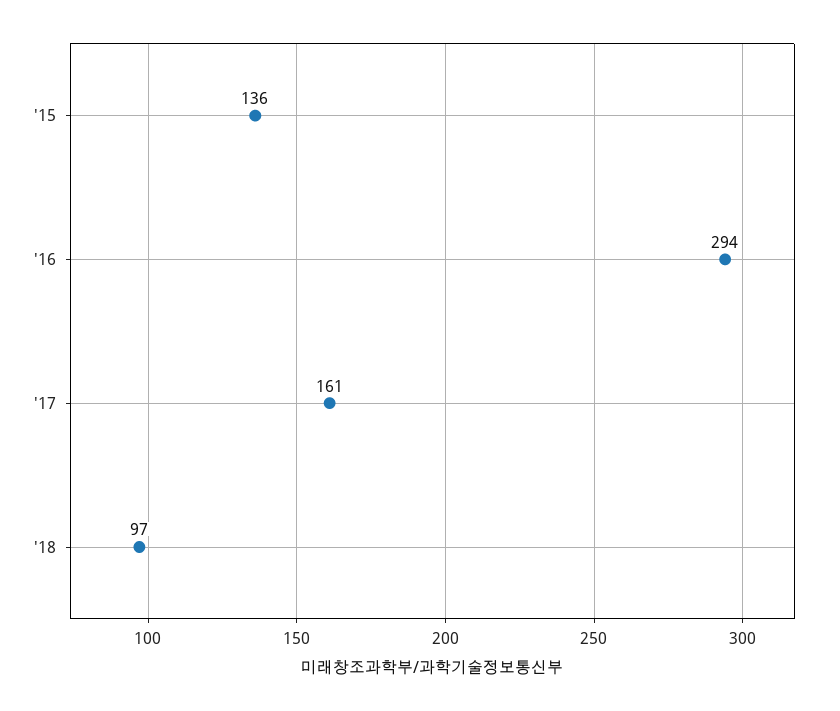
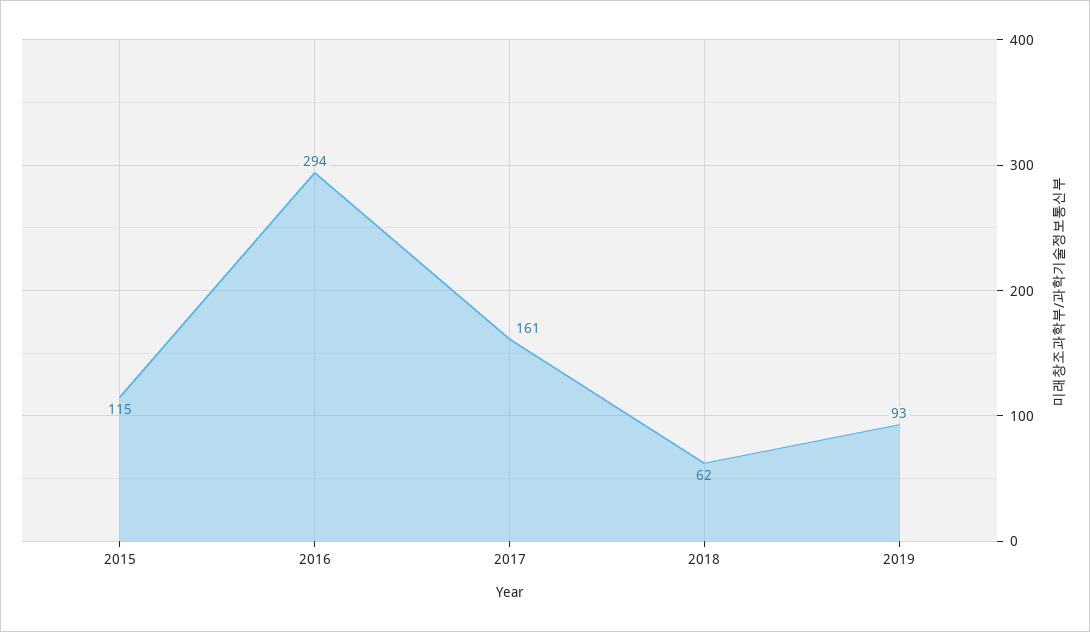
'15: 136 -> 115
'18: 97 -> 62
2019: none -> 93

